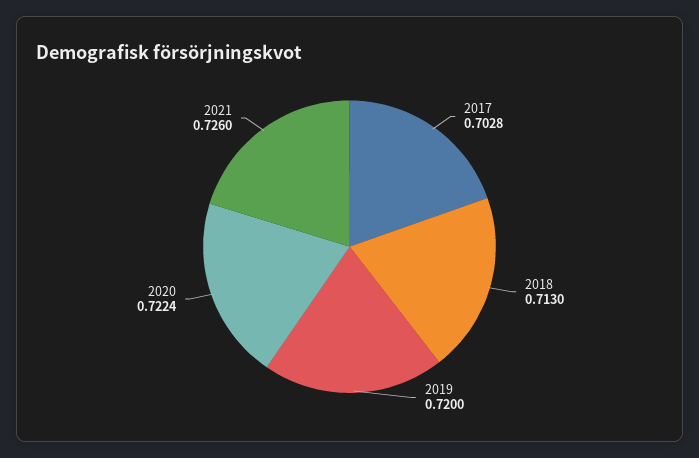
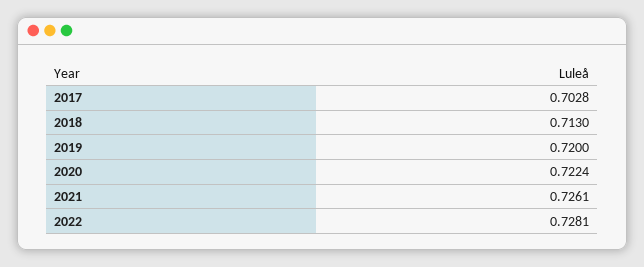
2021: 0.726 -> 0.7261
2022: none -> 0.7281

